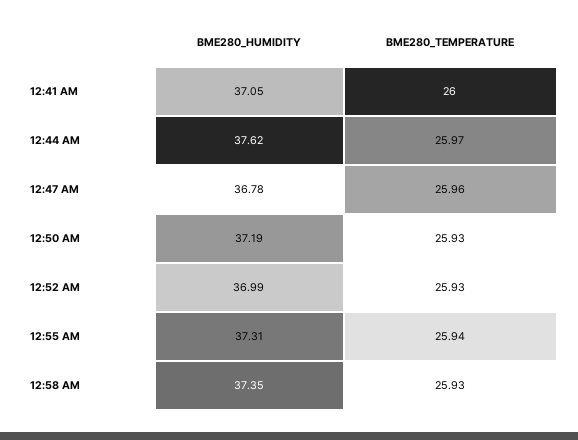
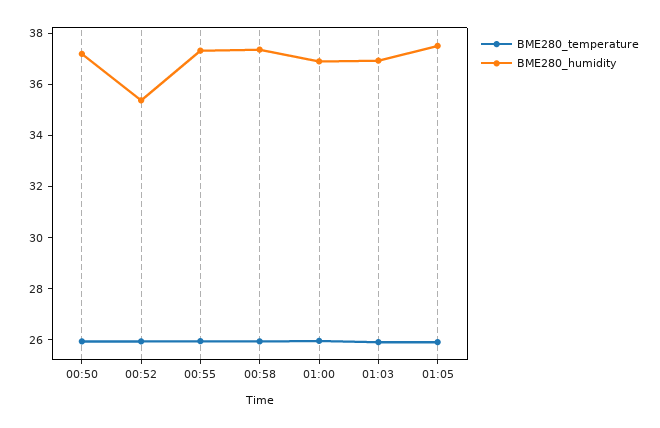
BME280_HUMIDITY, 12:41 AM: 37.05 -> none
BME280_TEMPERATURE, 12:41 AM: 26 -> none
BME280_HUMIDITY, 12:44 AM: 37.62 -> none
BME280_TEMPERATURE, 12:44 AM: 25.97 -> none
BME280_HUMIDITY, 12:47 AM: 36.78 -> none
BME280_TEMPERATURE, 12:47 AM: 25.96 -> none
BME280_HUMIDITY, 12:52 AM: 36.99 -> 35.5
BME280_TEMPERATURE, 01:00: none -> 26
BME280_HUMIDITY, 01:00: none -> 37
BME280_TEMPERATURE, 01:03: none -> 26
BME280_HUMIDITY, 01:03: none -> 37
BME280_TEMPERATURE, 01:05: none -> 26
BME280_HUMIDITY, 01:05: none -> 37.5

